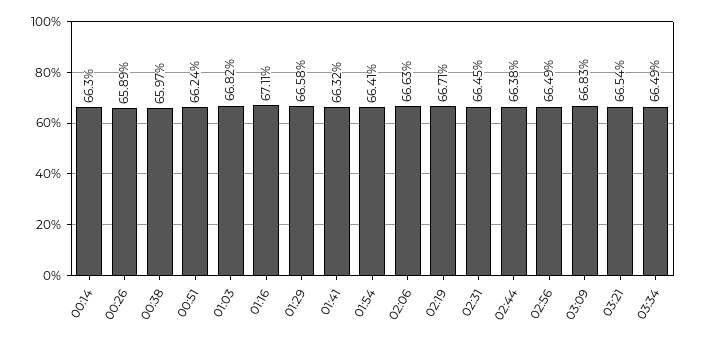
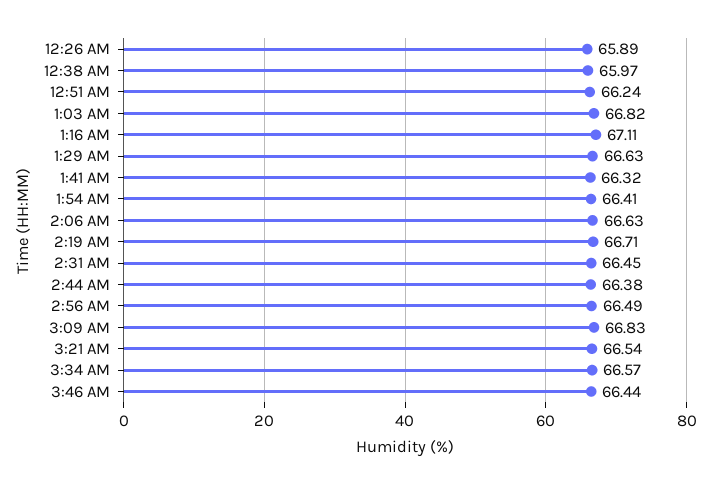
00:14: 66.3 -> none
01:29: 66.58 -> 66.63
03:34: 66.49 -> 66.57
3:46 AM: none -> 66.44

